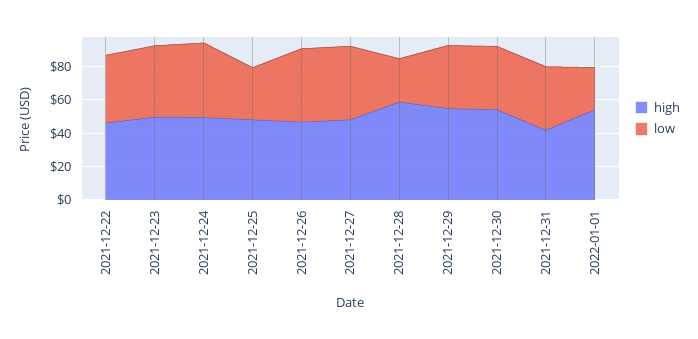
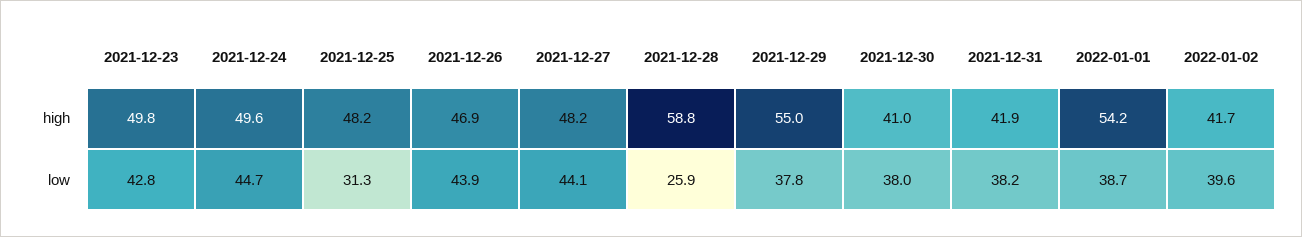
high, 2021-12-22: 45 -> none
low, 2021-12-22: 40 -> none
high, 2021-12-30: 55 -> 41
low, 2022-01-01: 25 -> 38.7
high, 2022-01-02: none -> 41.7
low, 2022-01-02: none -> 39.6

